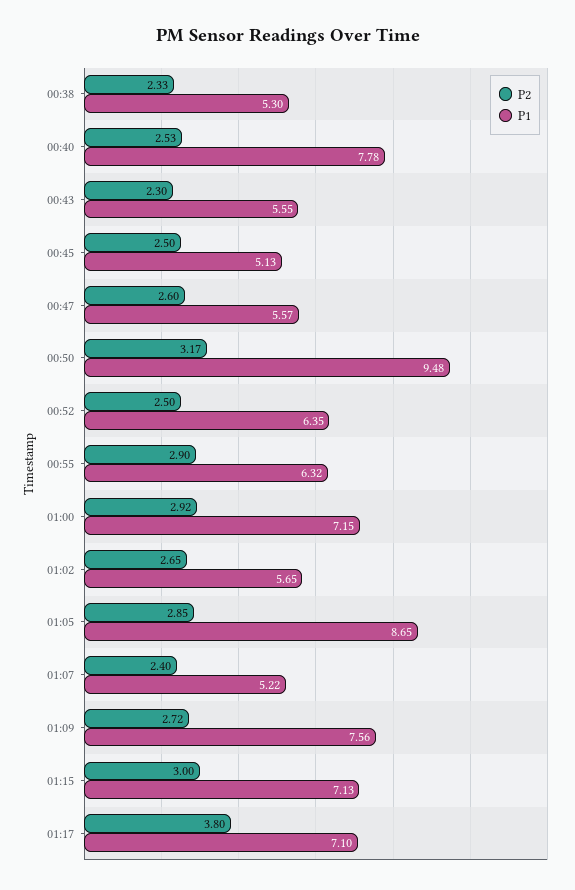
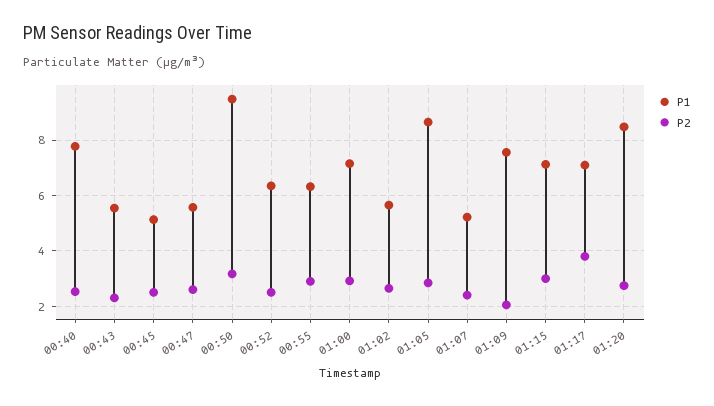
P2, 00:38: 2.33 -> none
P1, 00:38: 5.3 -> none
P2, 01:09: 2.72 -> 2
P1, 01:20: none -> 8.5
P2, 01:20: none -> 2.75

